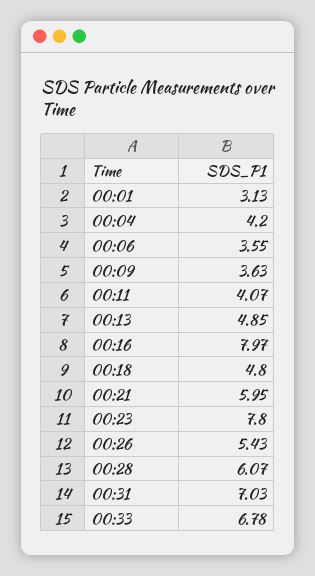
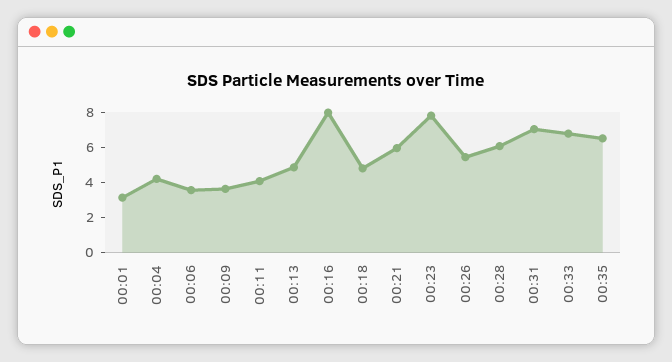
00:35: none -> 6.5

